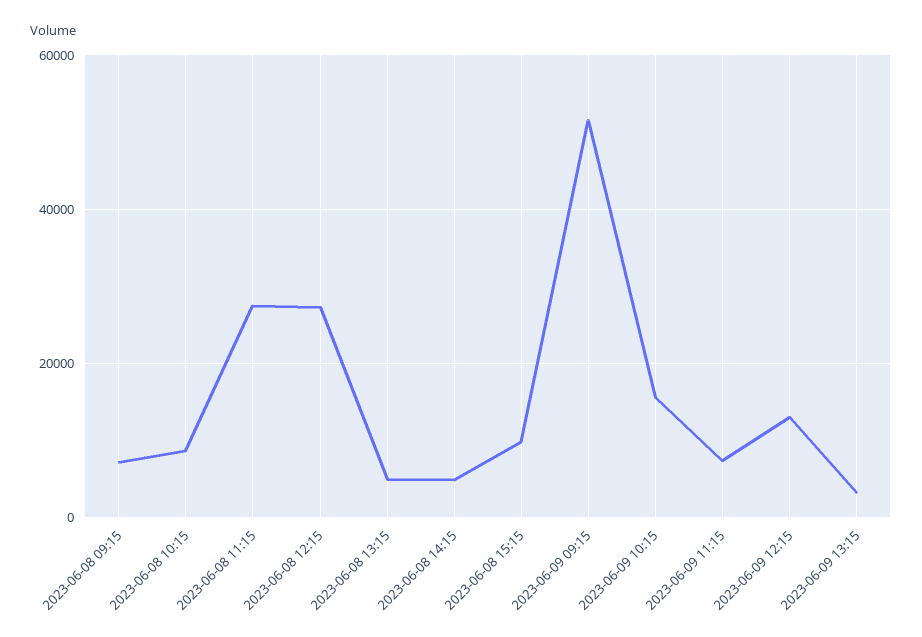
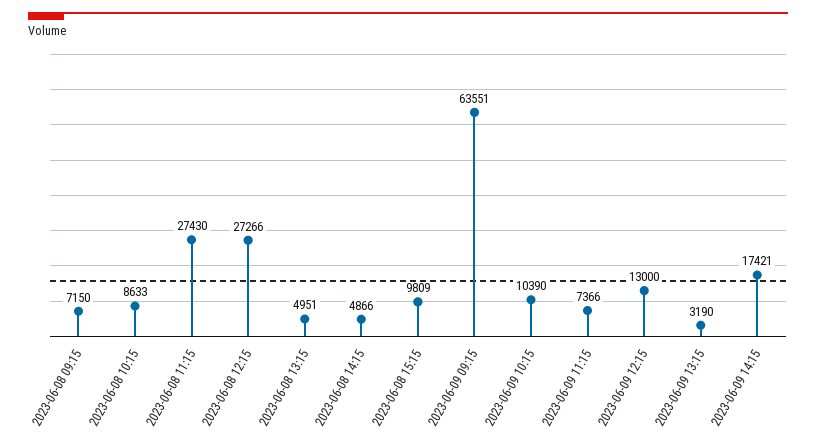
2023-06-09 09:15: 52000 -> 63551
2023-06-09 10:15: 16000 -> 10390
2023-06-09 14:15: none -> 17421

